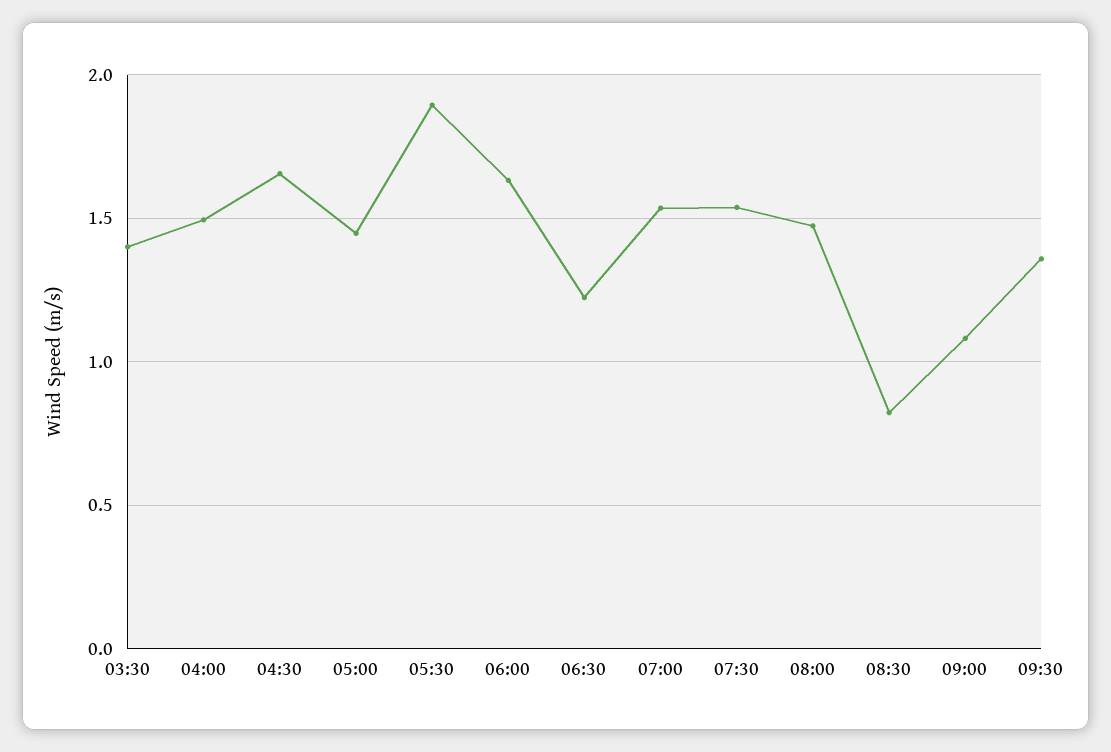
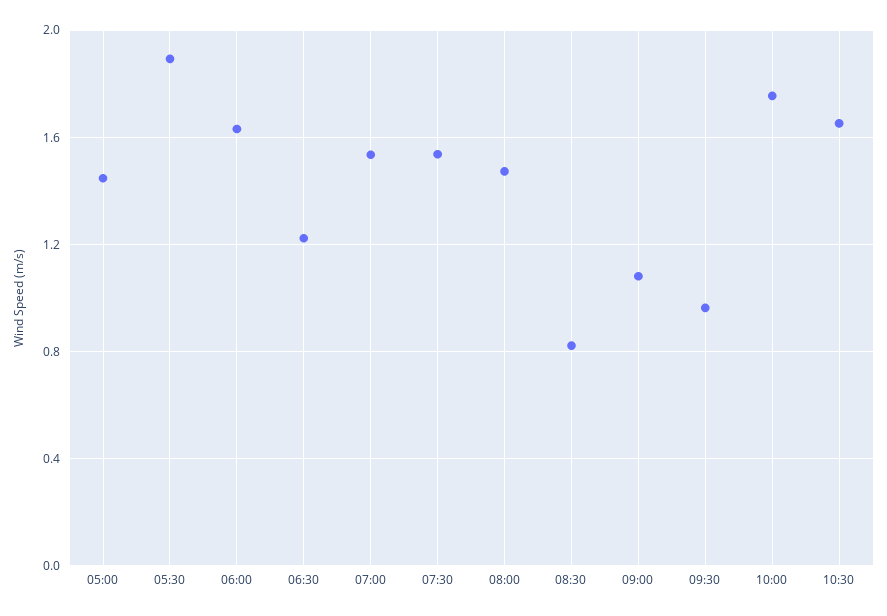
03:30: 1.4 -> none
04:00: 1.5 -> none
04:30: 1.65 -> none
09:30: 1.35 -> 0.95
10:00: none -> 1.75
10:30: none -> 1.65

